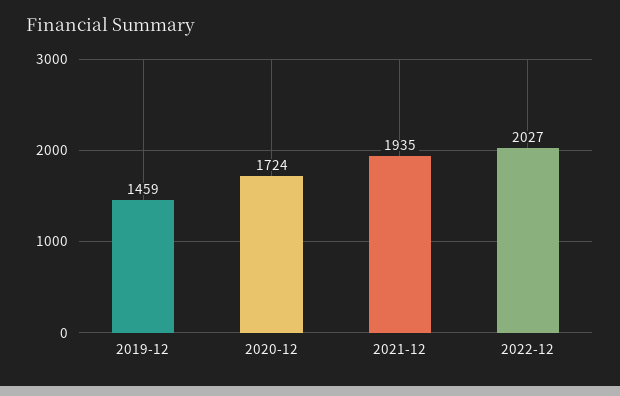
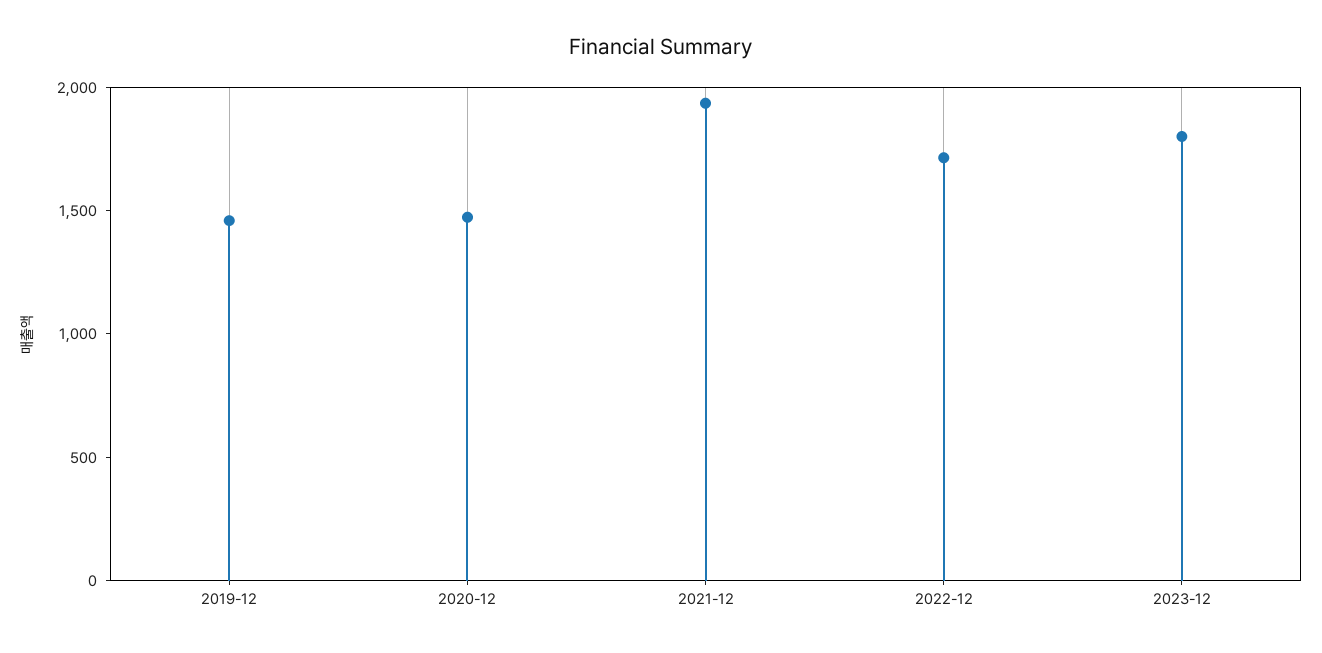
2020-12: 1724 -> 1500
2022-12: 2027 -> 1700
2023-12: none -> 1800

